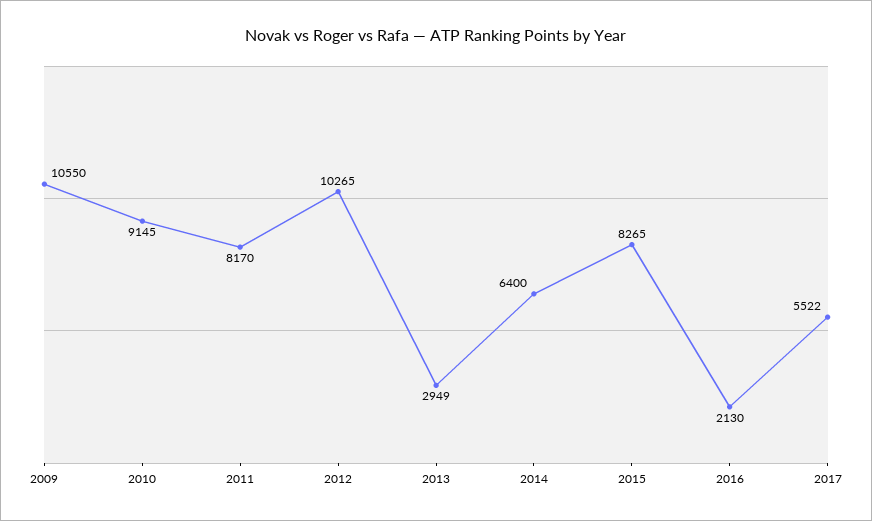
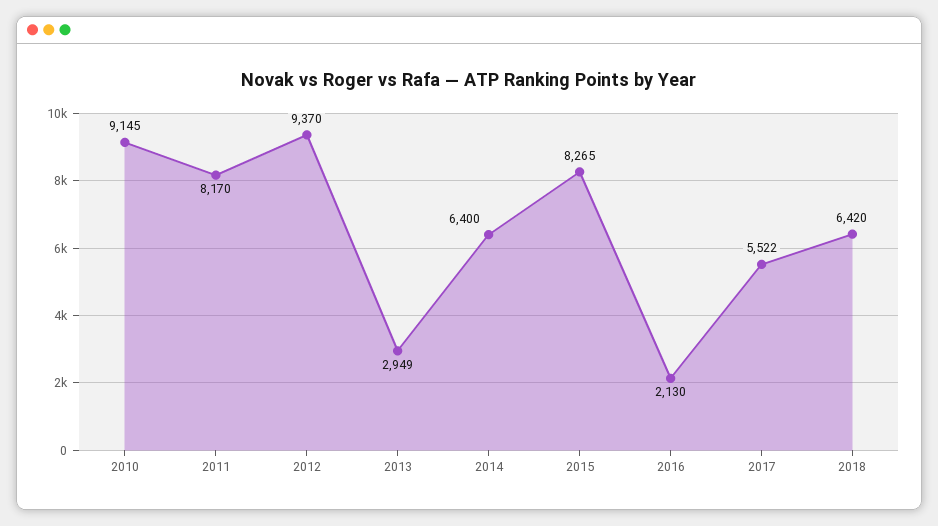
2009: 10550 -> none
2012: 10265 -> 9370
2018: none -> 6420

